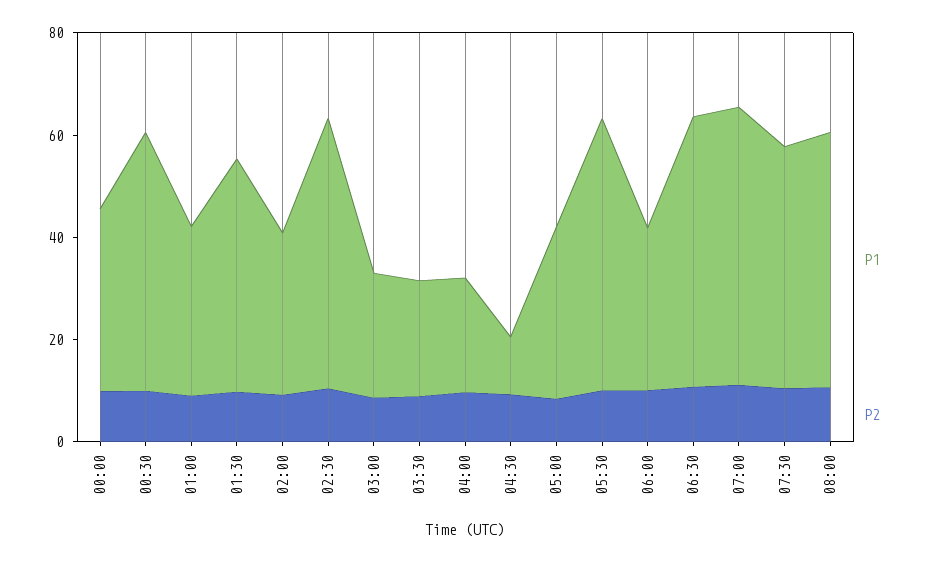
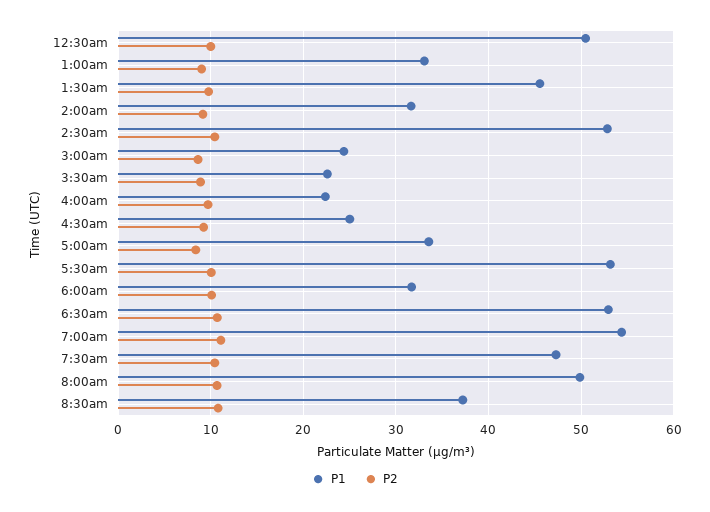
P1, 00:00: 35 -> none
P2, 00:00: 10 -> none
P1, 04:30: 10 -> 25
P1, 8:30am: none -> 37
P2, 8:30am: none -> 11

